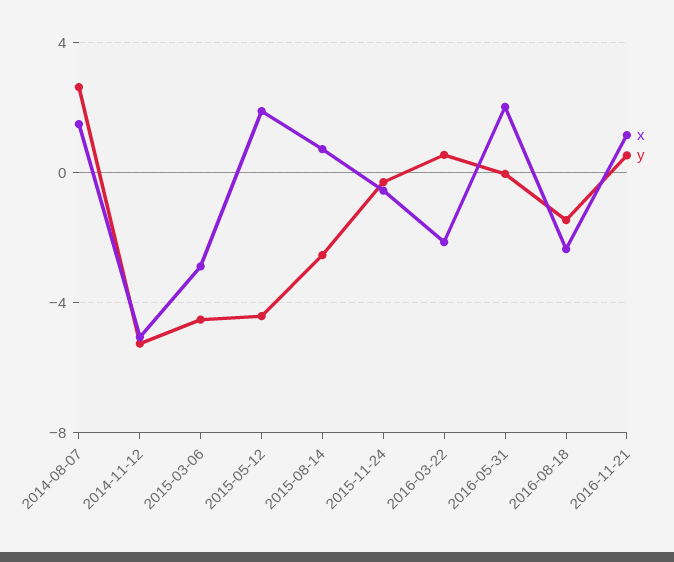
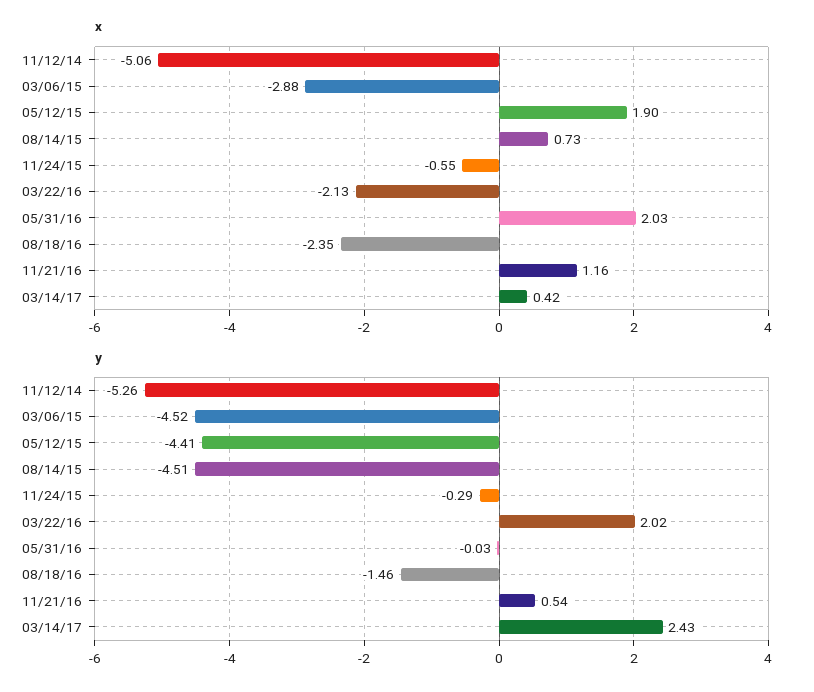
x, 2014-08-07: 1.5 -> none
y, 2014-08-07: 2.5 -> none
y, 2015-08-14: -2.5 -> -4.51
y, 2016-03-22: 0.5 -> 2.02
x, 03/14/17: none -> 0.42
y, 03/14/17: none -> 2.43

